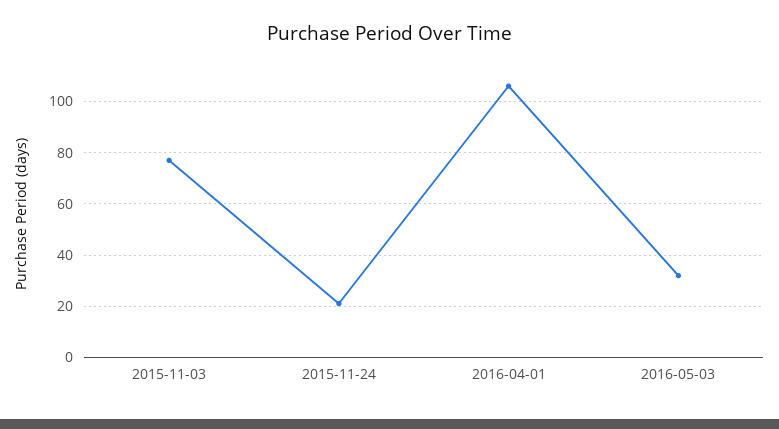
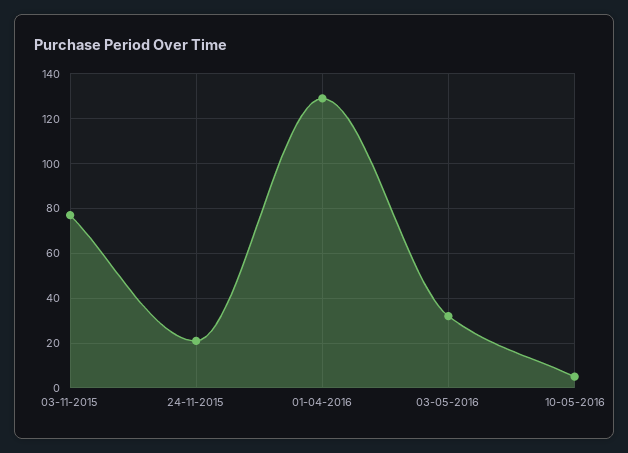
2016-04-01: 105 -> 130
10-05-2016: none -> 5

